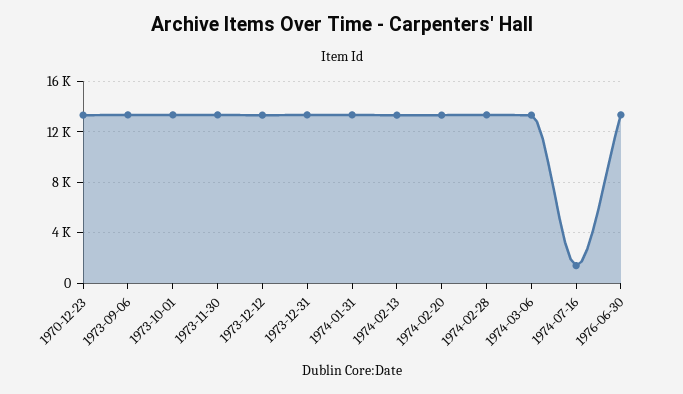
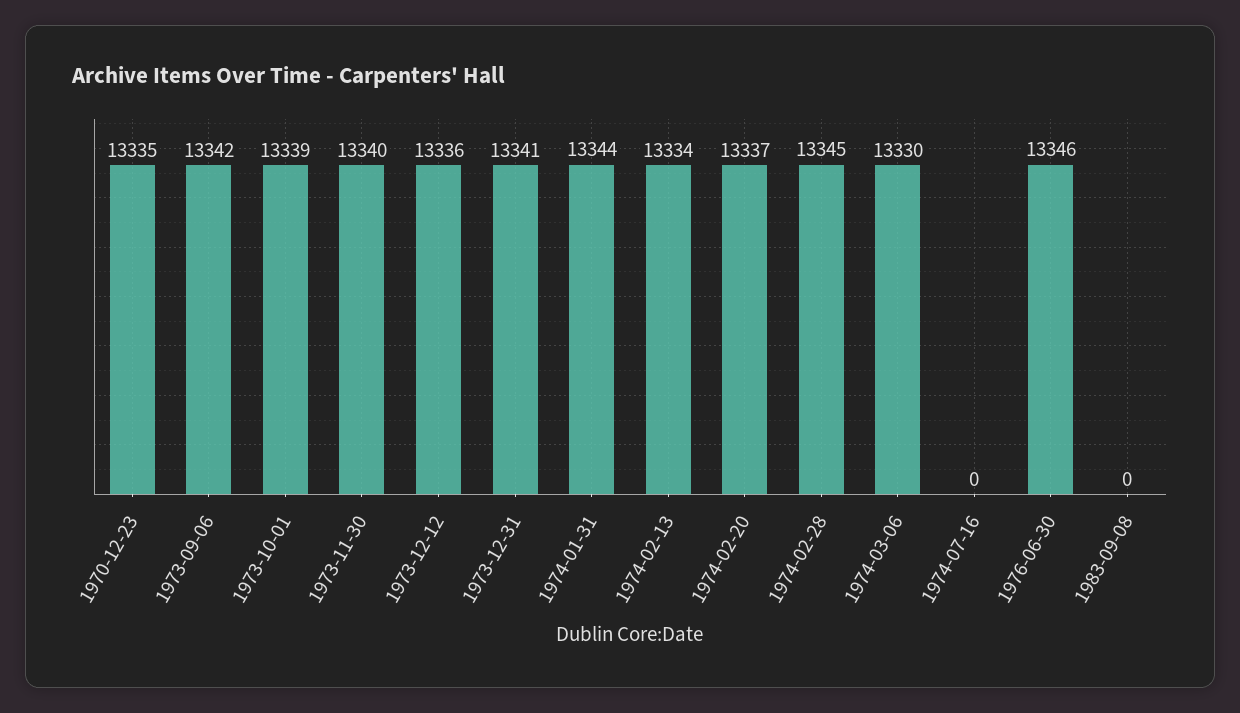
1974-07-16: 1500 -> 0
1983-09-08: none -> 0

